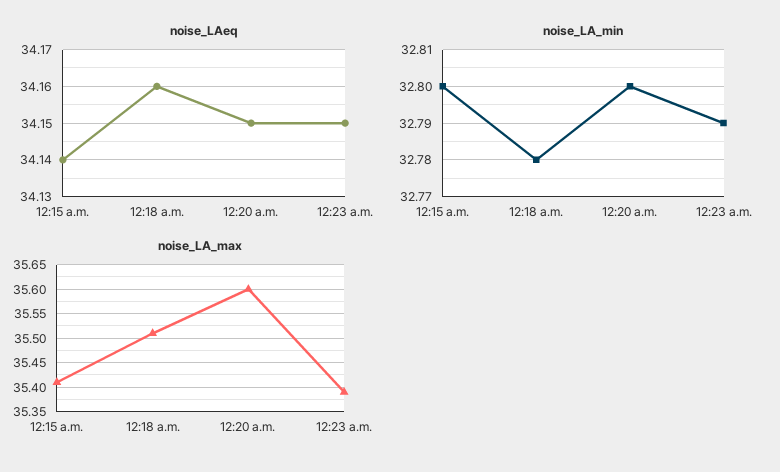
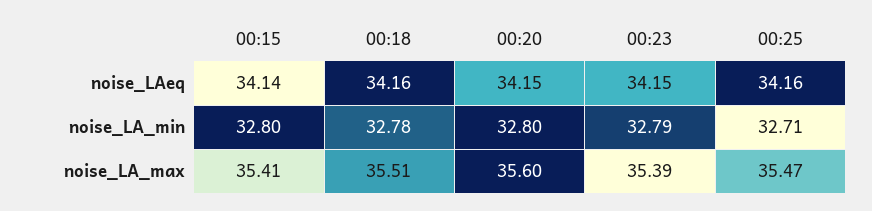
noise_LAeq, 00:25: none -> 34.16
noise_LA_min, 00:25: none -> 32.71
noise_LA_max, 00:25: none -> 35.47

